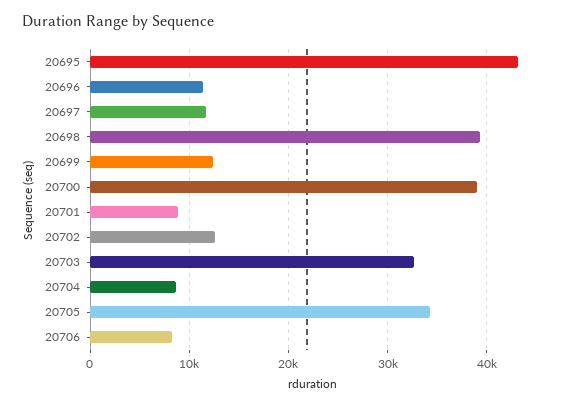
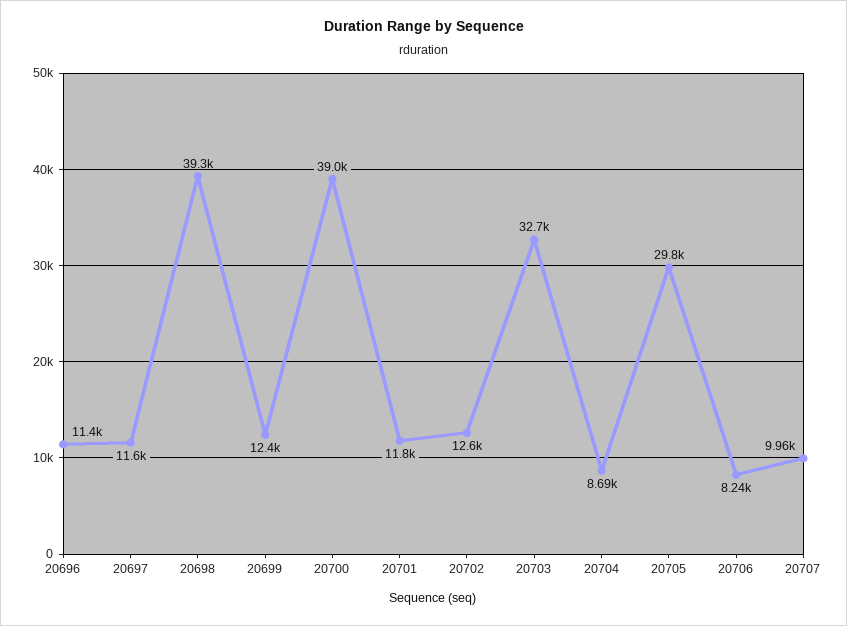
20695: 43000 -> none
20701: 9000 -> 11800
20705: 34000 -> 29800
20707: none -> 9960

